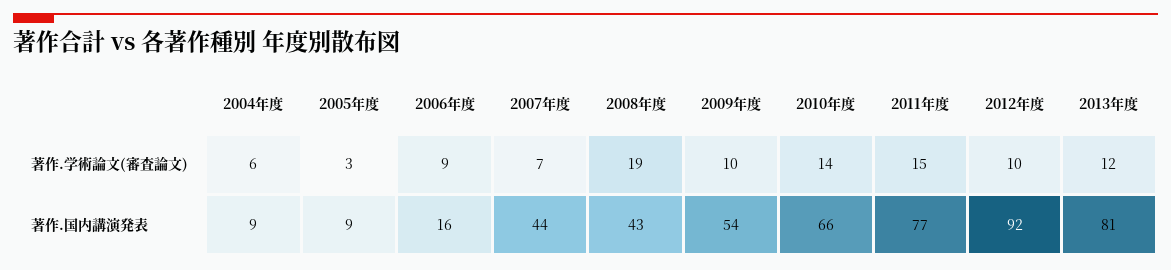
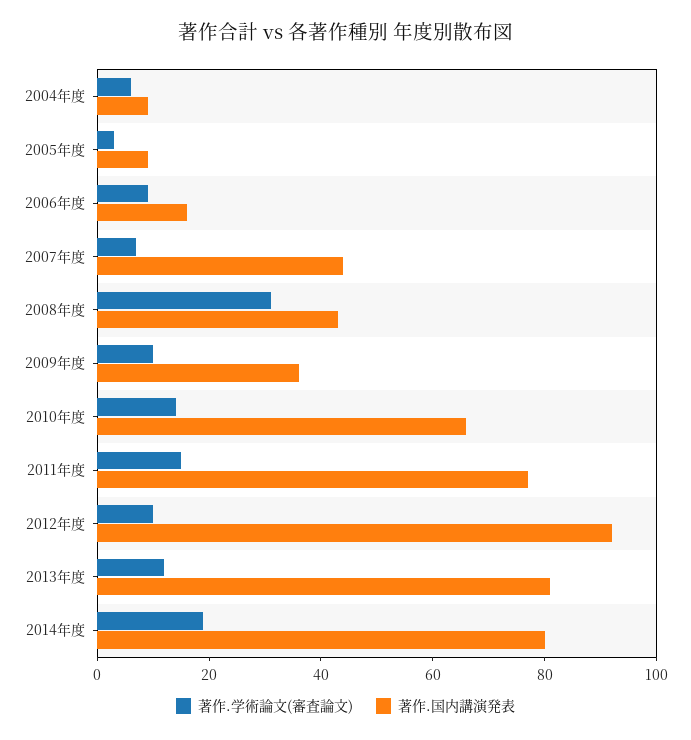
著作.学術論文(審査論文), 2008年度: 19 -> 30
著作.国内講演発表, 2009年度: 54 -> 35
著作.学術論文(審査論文), 2014年度: none -> 20
著作.国内講演発表, 2014年度: none -> 80

